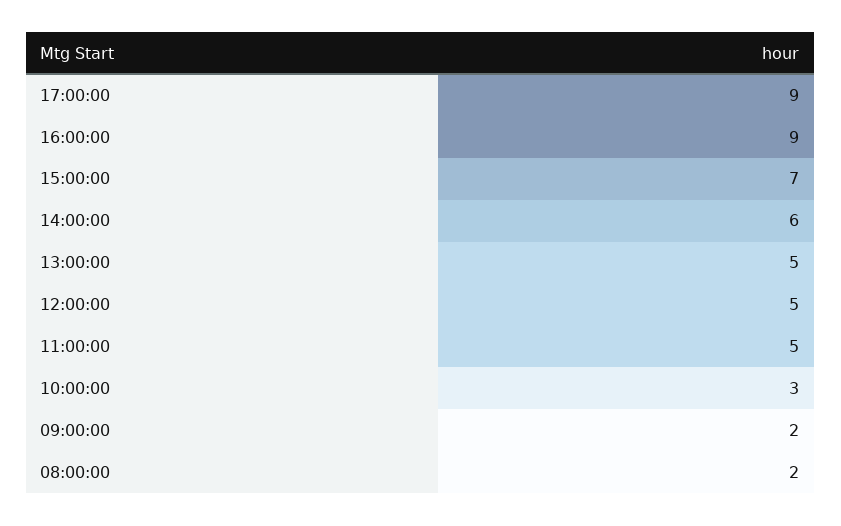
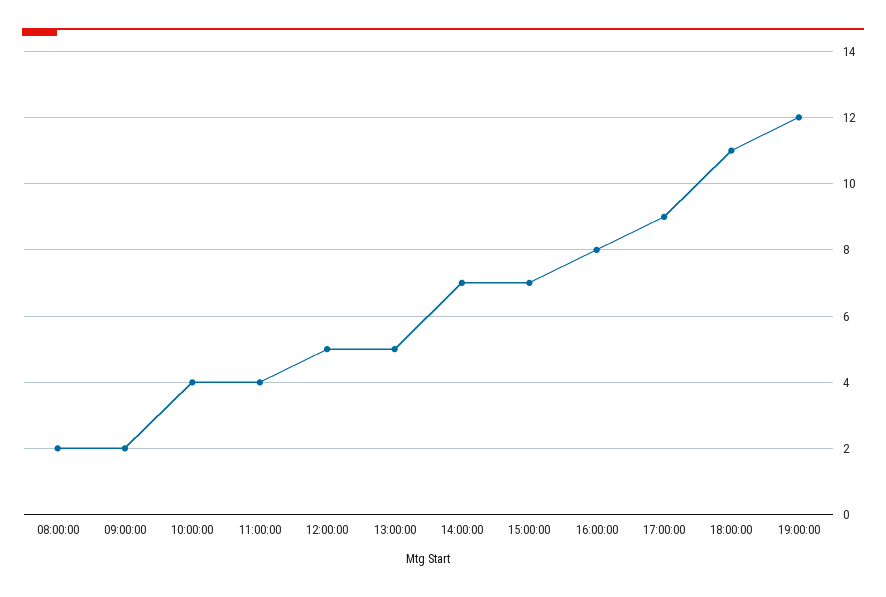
16:00:00: 9 -> 8
14:00:00: 6 -> 7
11:00:00: 5 -> 4
10:00:00: 3 -> 4
18:00:00: none -> 11
19:00:00: none -> 12

